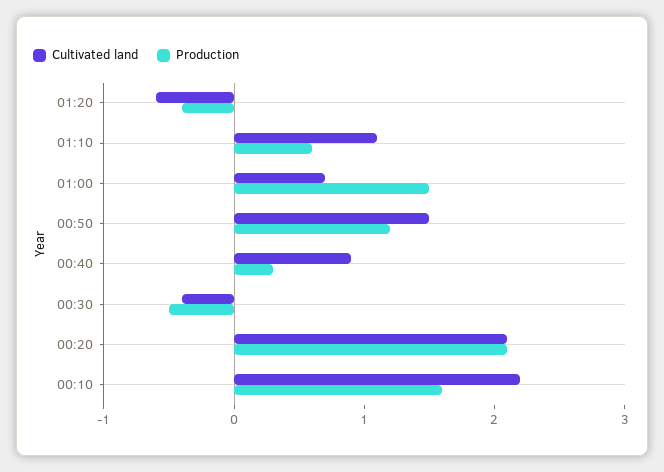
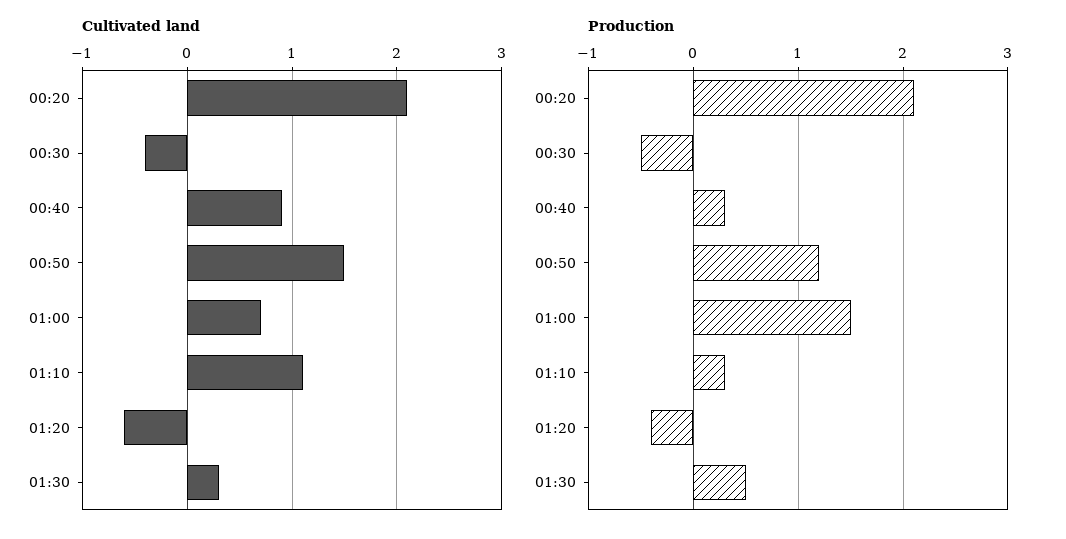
Production, 01:10: 0.6 -> 0.3
Cultivated land, 00:10: 2.2 -> none
Production, 00:10: 1.6 -> none
Cultivated land, 01:30: none -> 0.3
Production, 01:30: none -> 0.5

